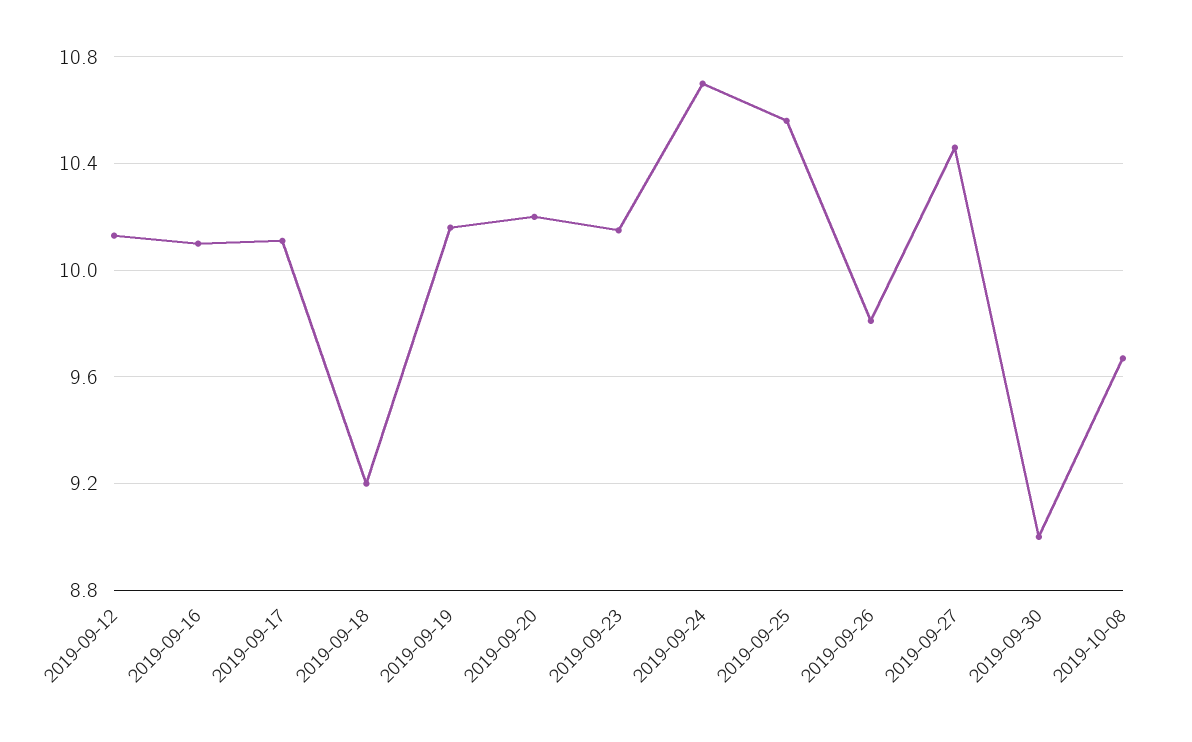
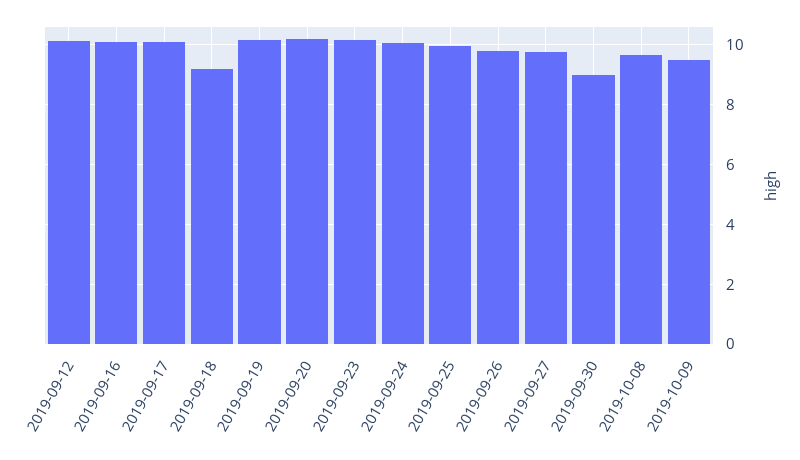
2019-09-24: 10.7 -> 10
2019-09-25: 10.55 -> 10
2019-09-27: 10.45 -> 9.75
2019-10-09: none -> 9.5

